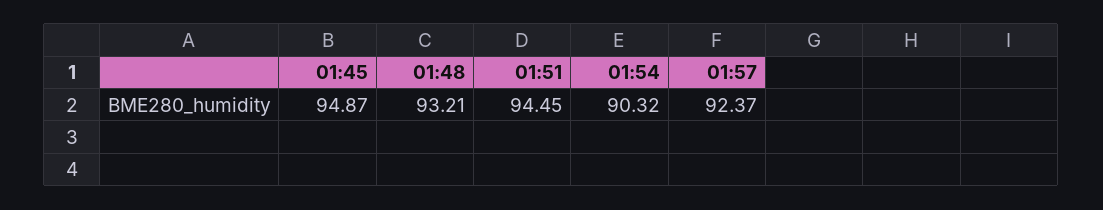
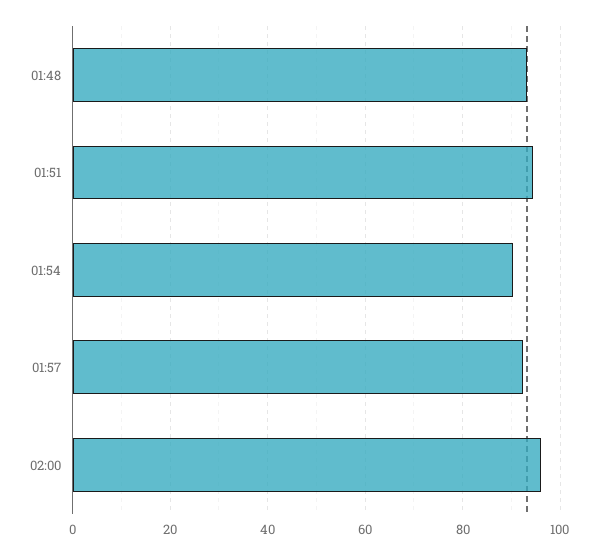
01:45: 94.87 -> none
02:00: none -> 96

